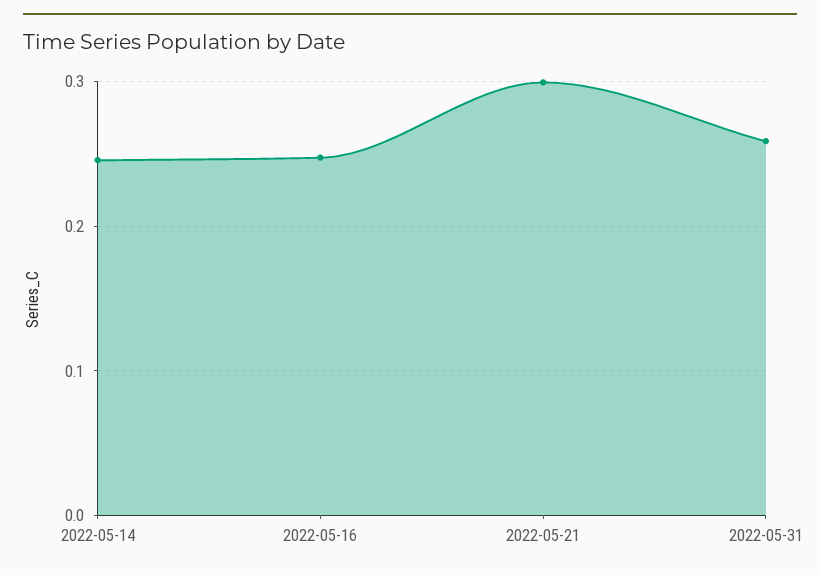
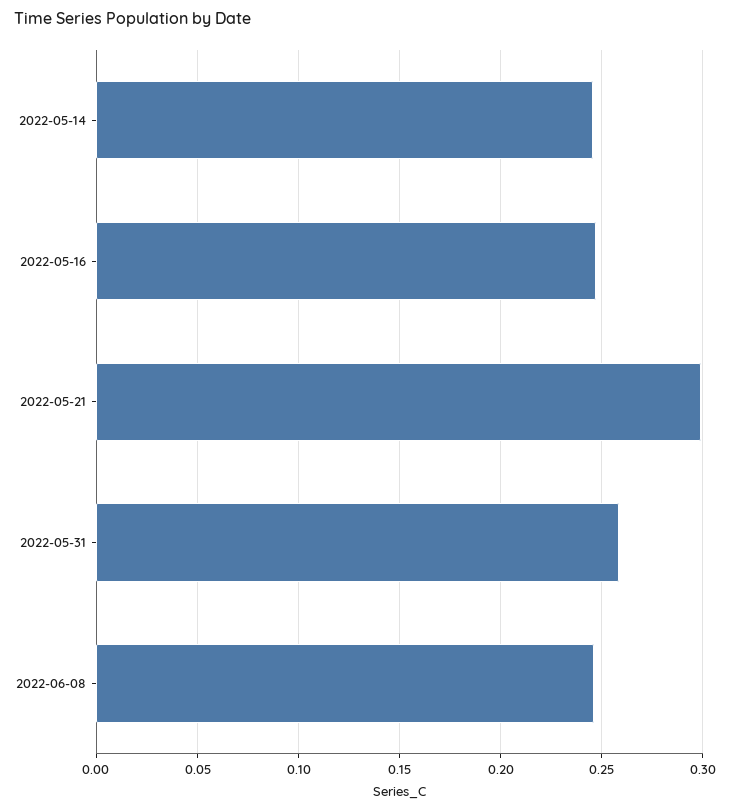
2022-06-08: none -> 0.245

